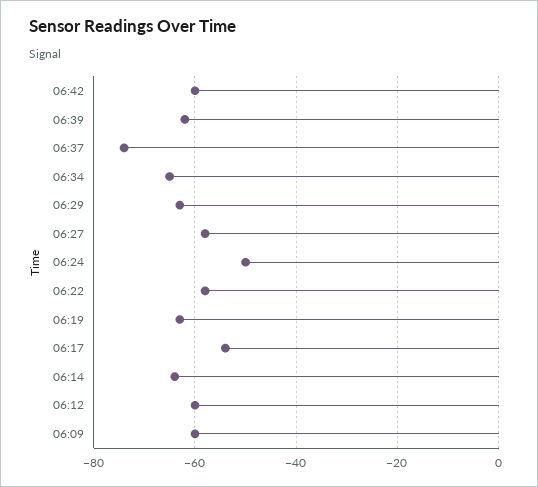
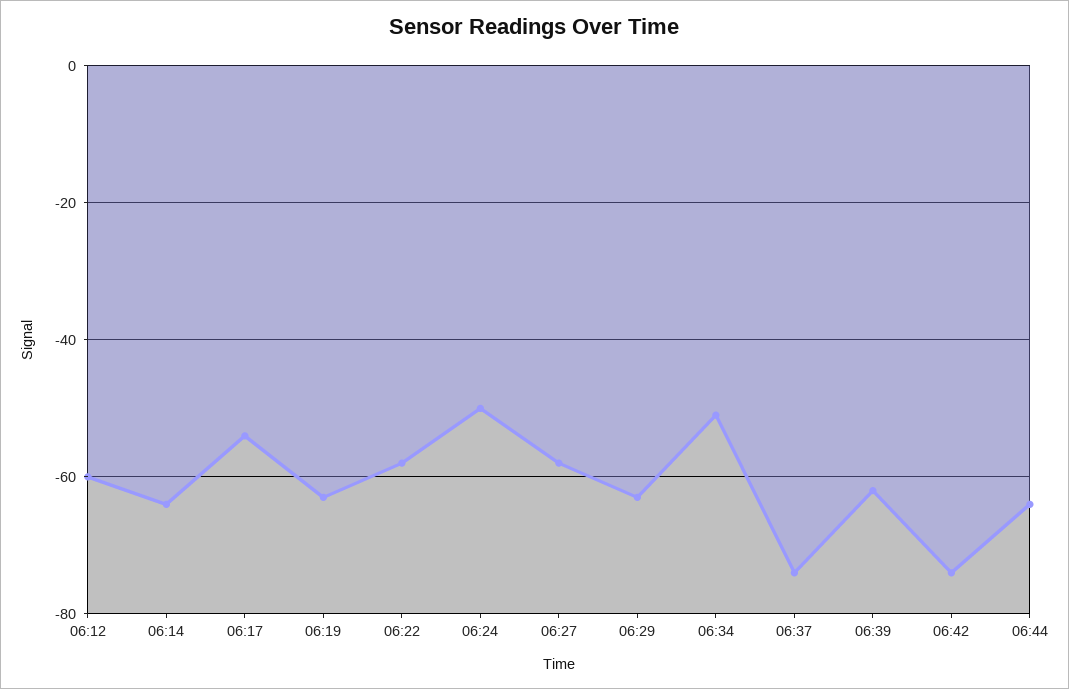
06:42: -60 -> -75
06:34: -65 -> -50
06:09: -60 -> none
06:44: none -> -65

